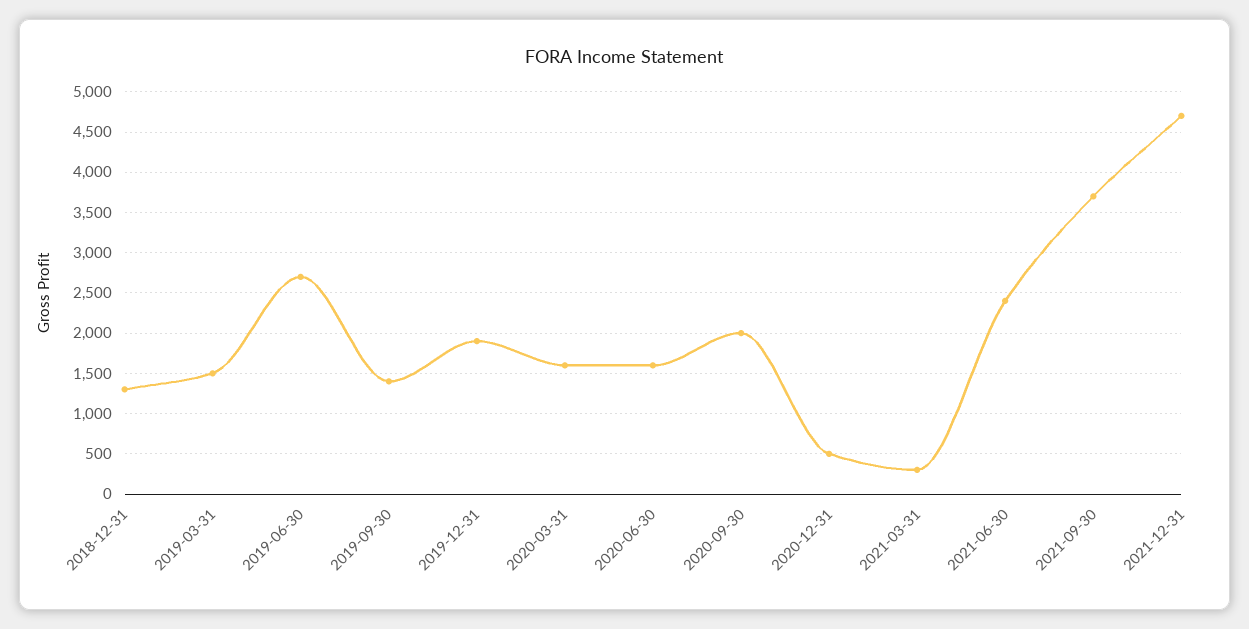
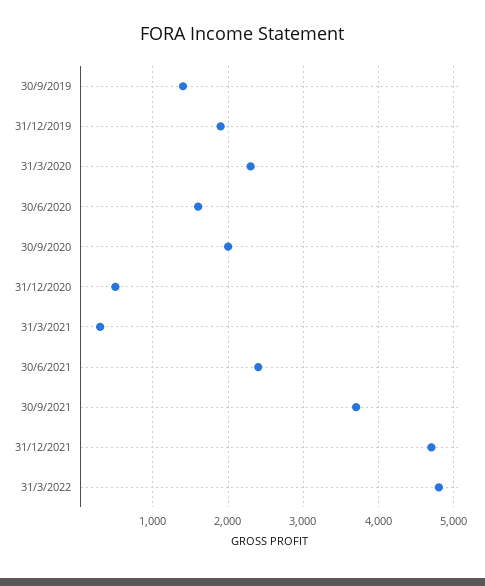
2018-12-31: 1300 -> none
2019-03-31: 1500 -> none
2019-06-30: 2700 -> none
2020-03-31: 1600 -> 2300
31/3/2022: none -> 4800

